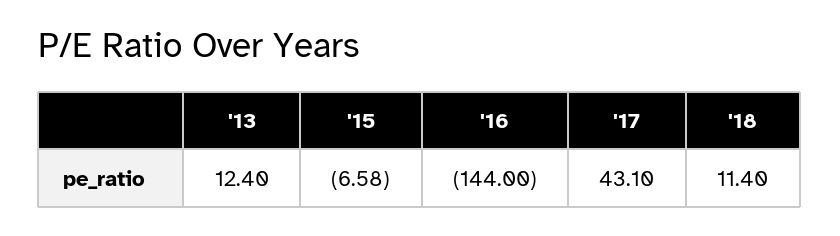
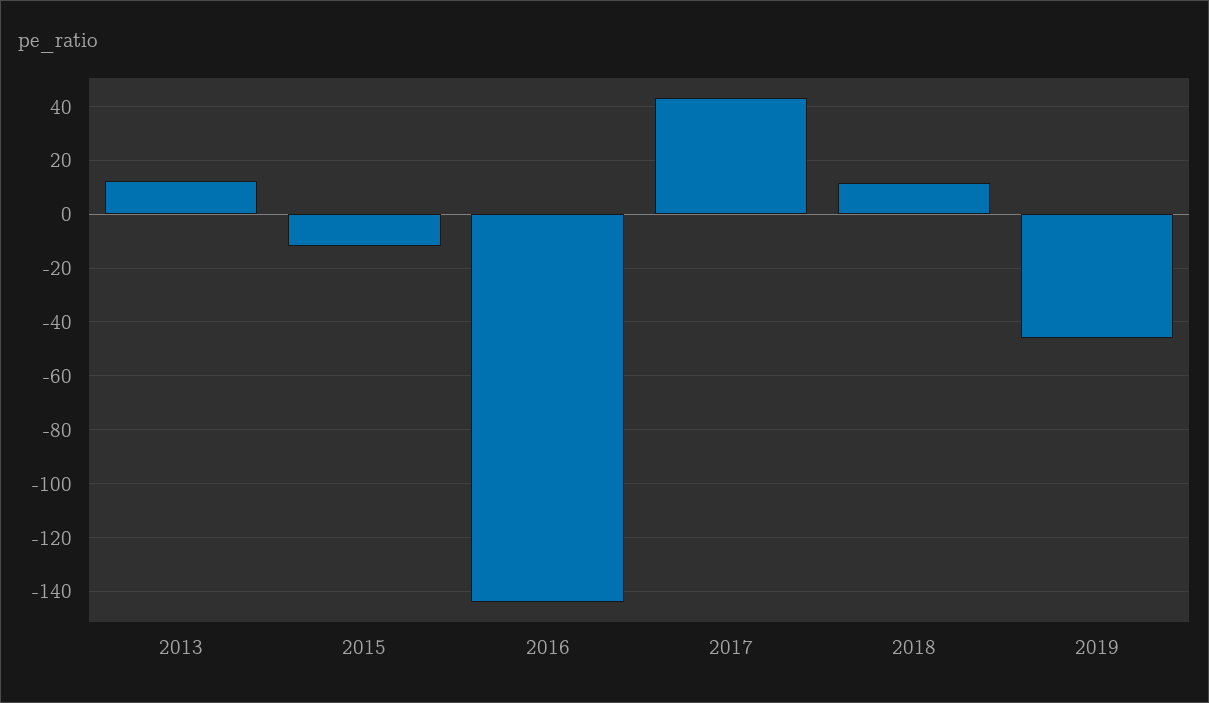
'15: -6.58 -> -12.5
2019: none -> -45

